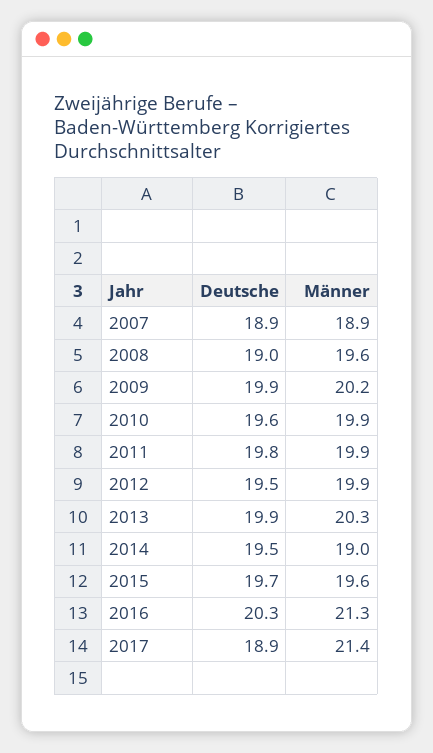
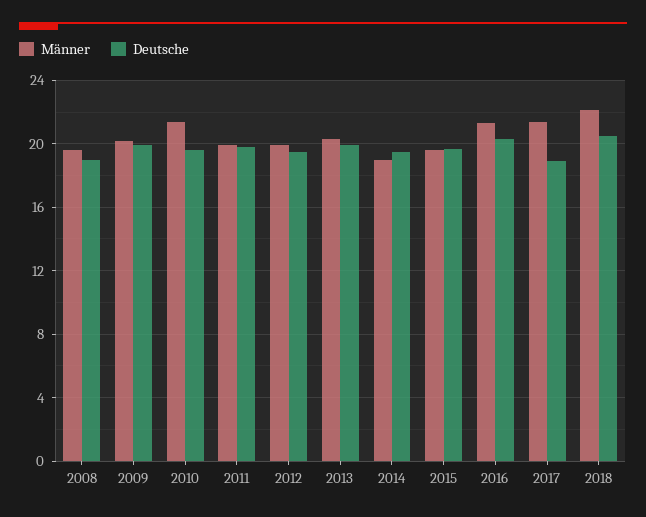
Deutsche, 2007: 18.9 -> none
Männer, 2007: 18.9 -> none
Männer, 2010: 19.9 -> 21.5
Männer, 2018: none -> 22
Deutsche, 2018: none -> 20.5

